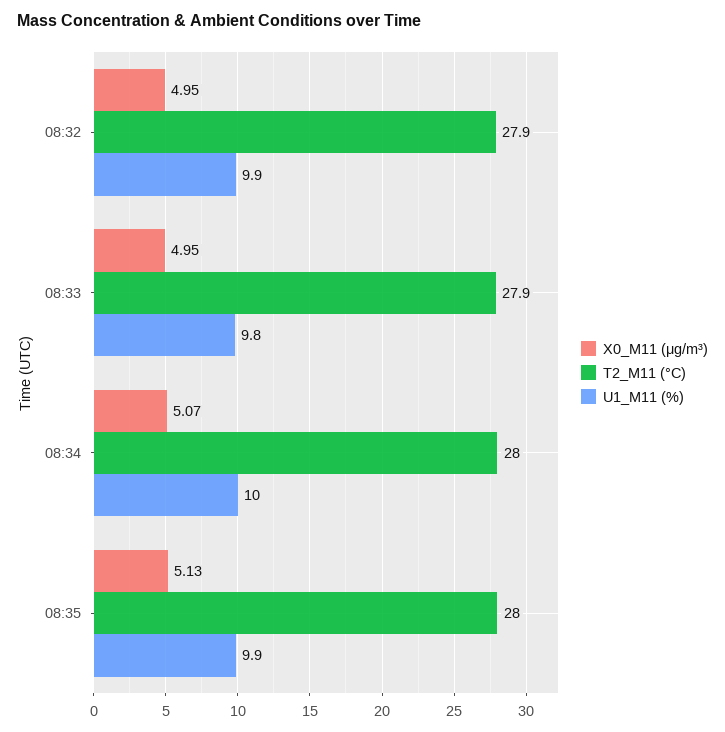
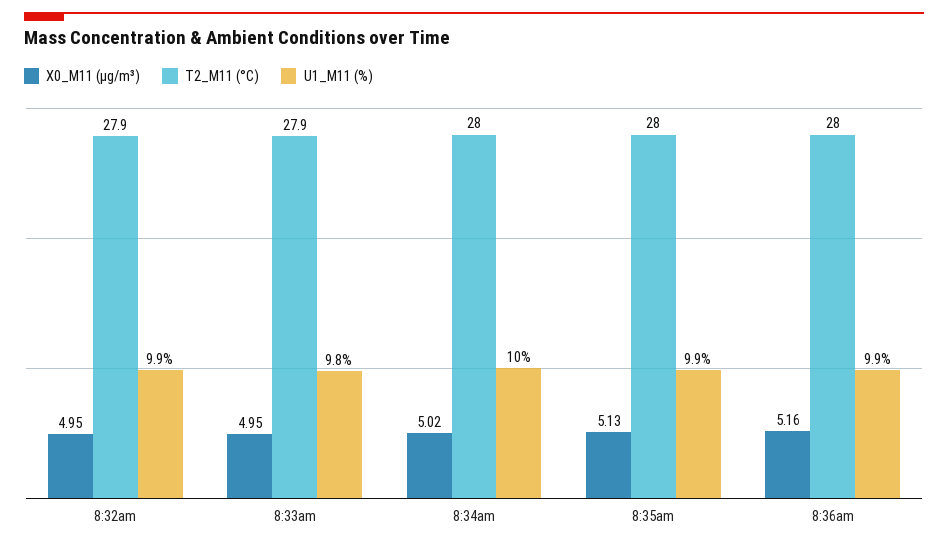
X0_M11 (μg/m³), 08:34: 5.07 -> 5.02
X0_M11 (μg/m³), 8:36am: none -> 5.16
T2_M11 (°C), 8:36am: none -> 28
U1_M11 (%), 8:36am: none -> 9.9

